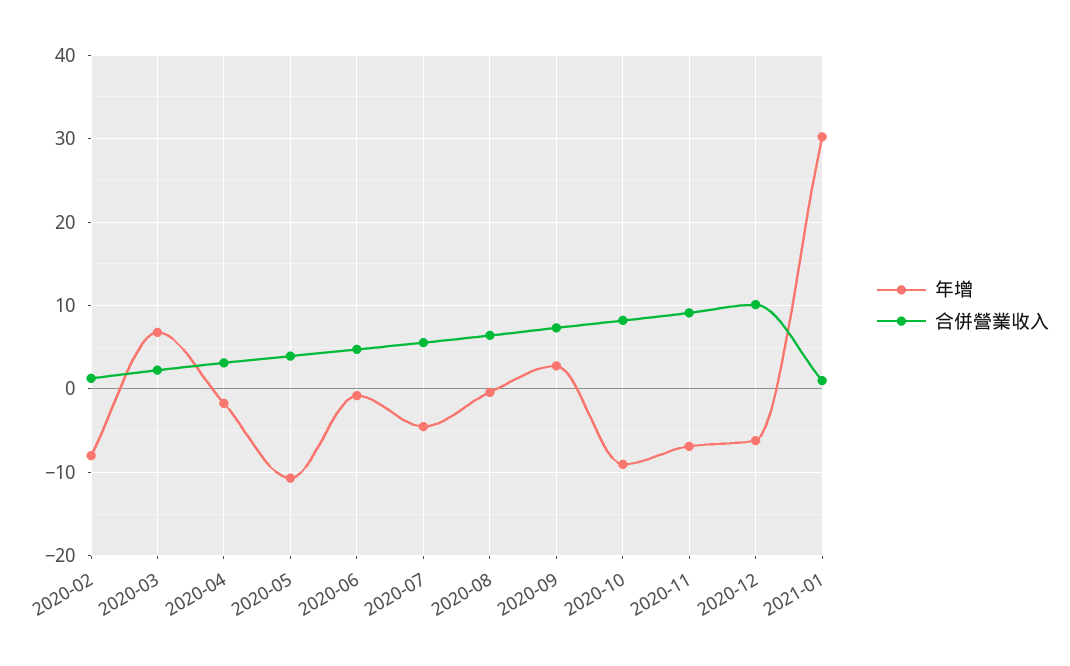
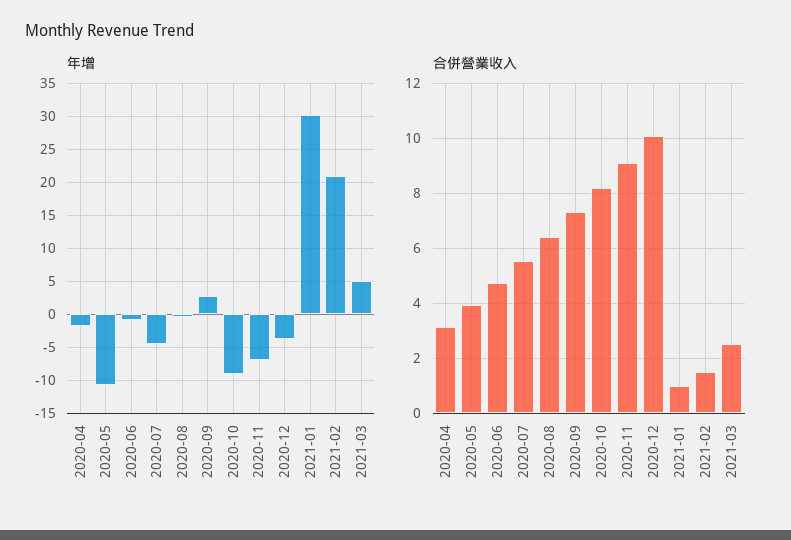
年增, 2020-02: -8 -> none
合併營業收入, 2020-02: 1 -> none
年增, 2020-03: 7 -> none
合併營業收入, 2020-03: 2 -> none
年增, 2020-12: -6 -> -4
年增, 2021-02: none -> 21
年增, 2021-03: none -> 5
合併營業收入, 2021-02: none -> 1.5
合併營業收入, 2021-03: none -> 2.5

